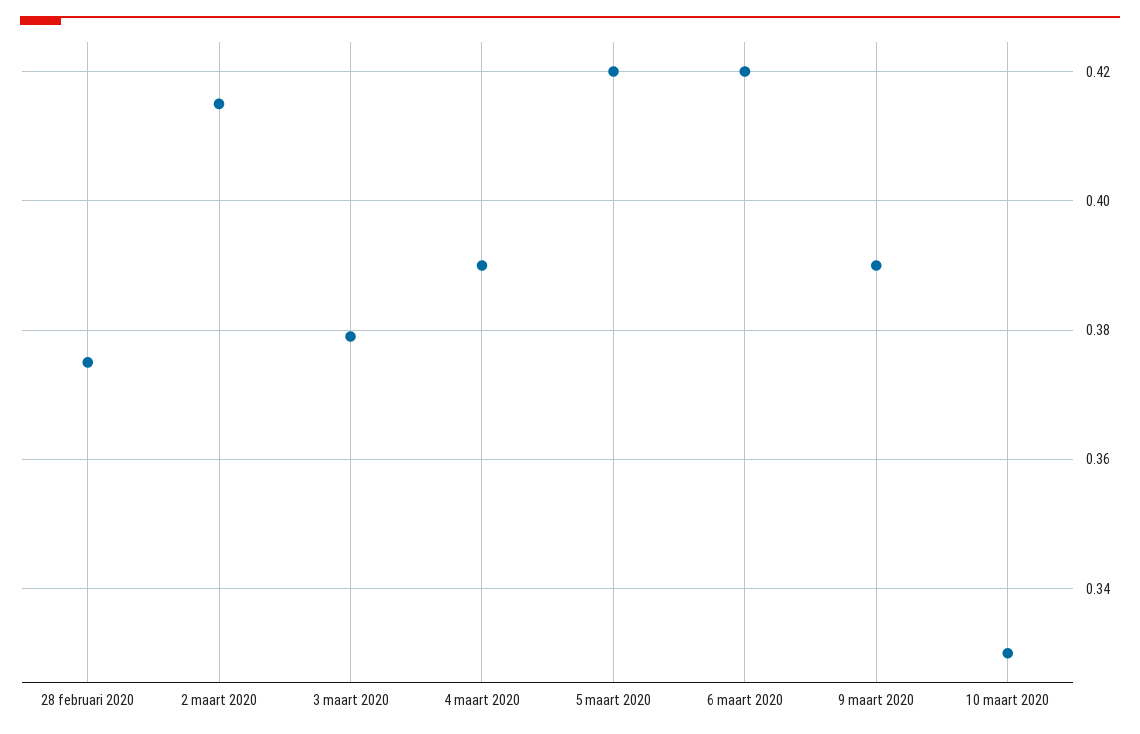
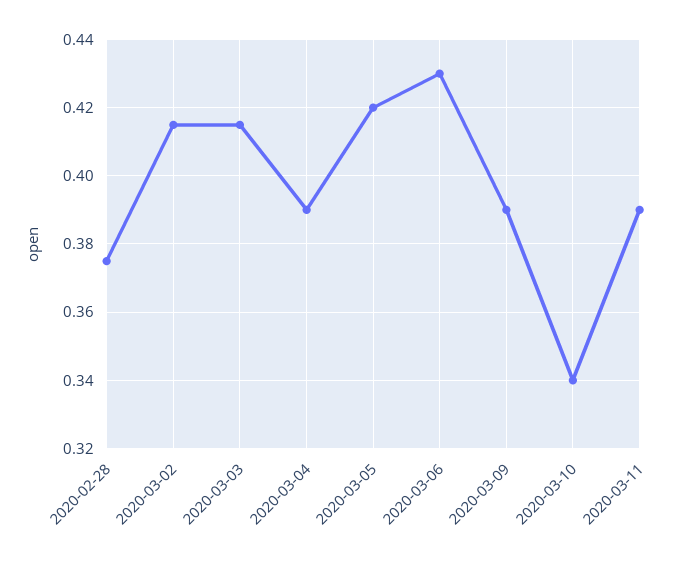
3 maart 2020: 0.38 -> 0.415
6 maart 2020: 0.42 -> 0.43
10 maart 2020: 0.33 -> 0.34
2020-03-11: none -> 0.39

